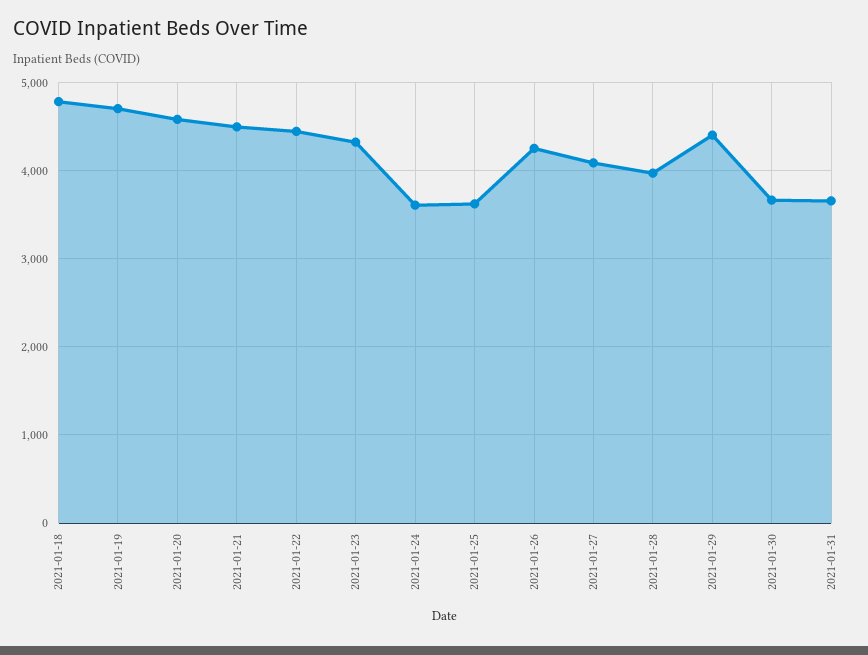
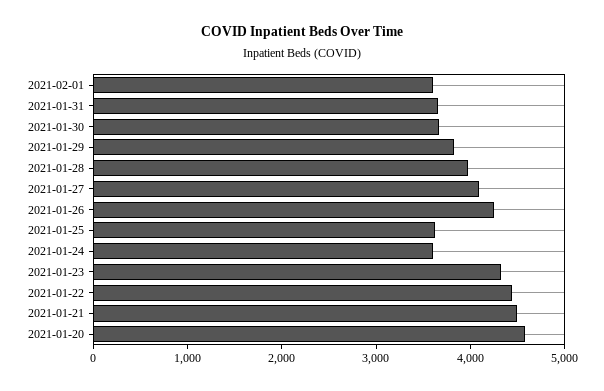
2021-01-18: 4800 -> none
2021-01-19: 4700 -> none
2021-01-29: 4400 -> 3800
2021-02-01: none -> 3600

